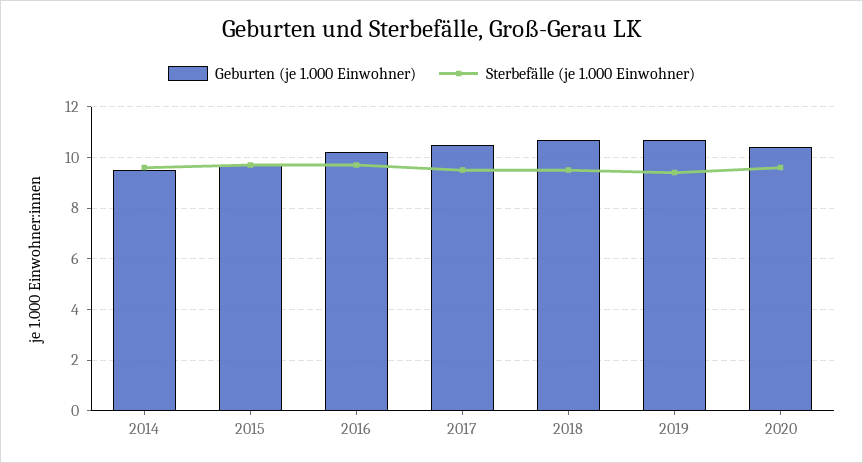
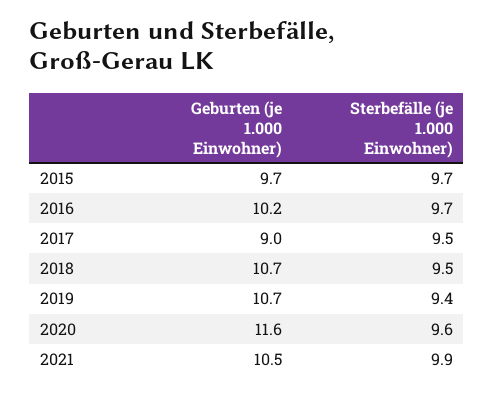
Geburten (je 1.000 Einwohner), 2014: 9.5 -> none
Sterbefälle (je 1.000 Einwohner), 2014: 9.5 -> none
Geburten (je 1.000 Einwohner), 2017: 10.5 -> 9
Geburten (je 1.000 Einwohner), 2020: 10.5 -> 11.6
Geburten (je 1.000 Einwohner), 2021: none -> 10.5
Sterbefälle (je 1.000 Einwohner), 2021: none -> 9.9

